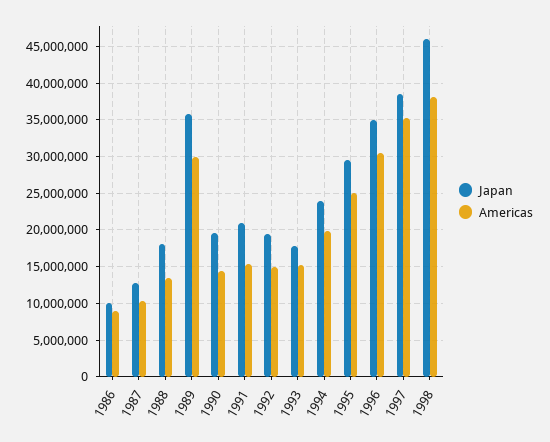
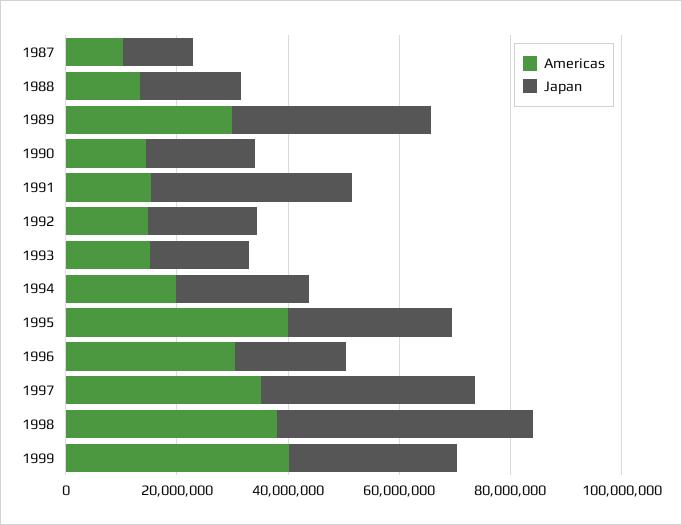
Japan, 1986: 10000000 -> none
Americas, 1986: 9000000 -> none
Japan, 1991: 21000000 -> 35000000
Americas, 1995: 25000000 -> 40000000
Japan, 1996: 35000000 -> 20000000
Americas, 1999: none -> 40000000
Japan, 1999: none -> 30000000

